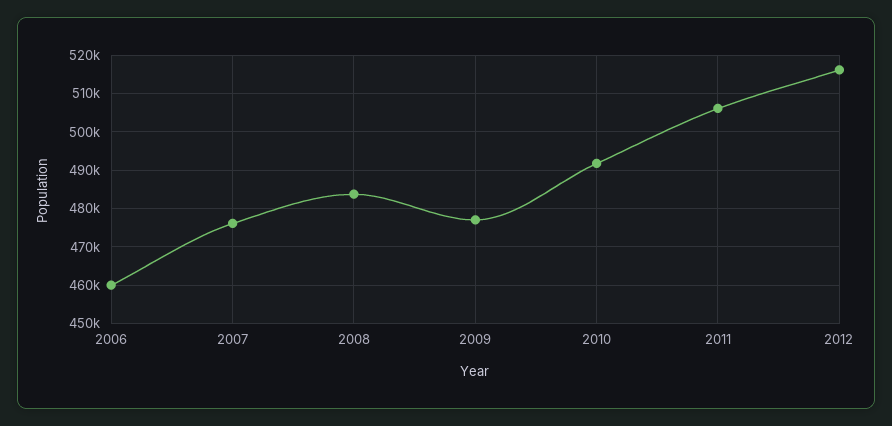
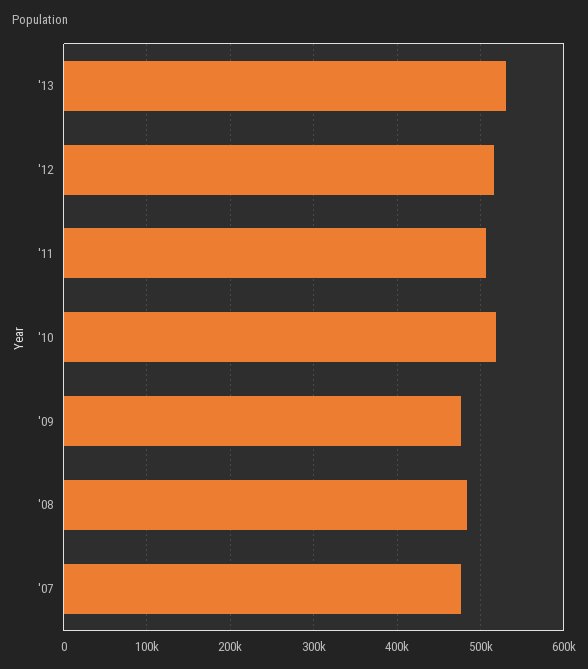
2006: 460000 -> none
2010: 492000 -> 520000
'13: none -> 530000

